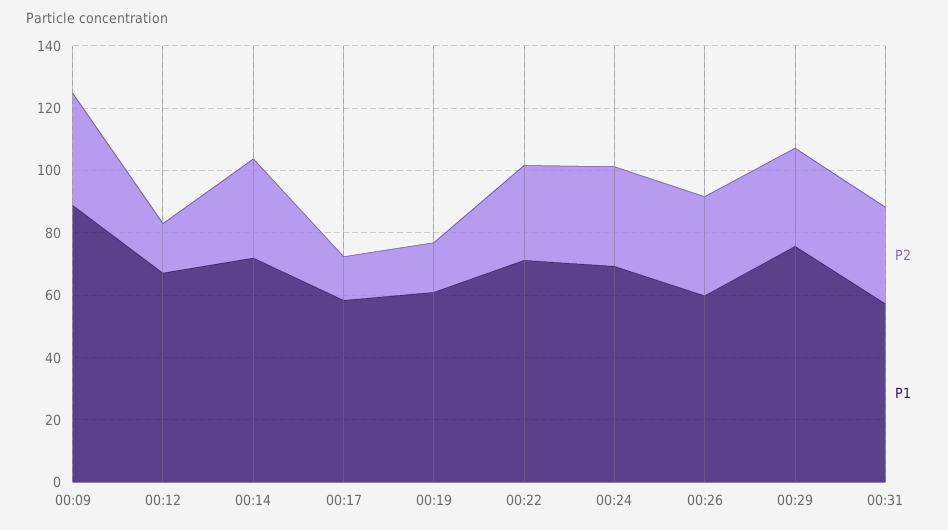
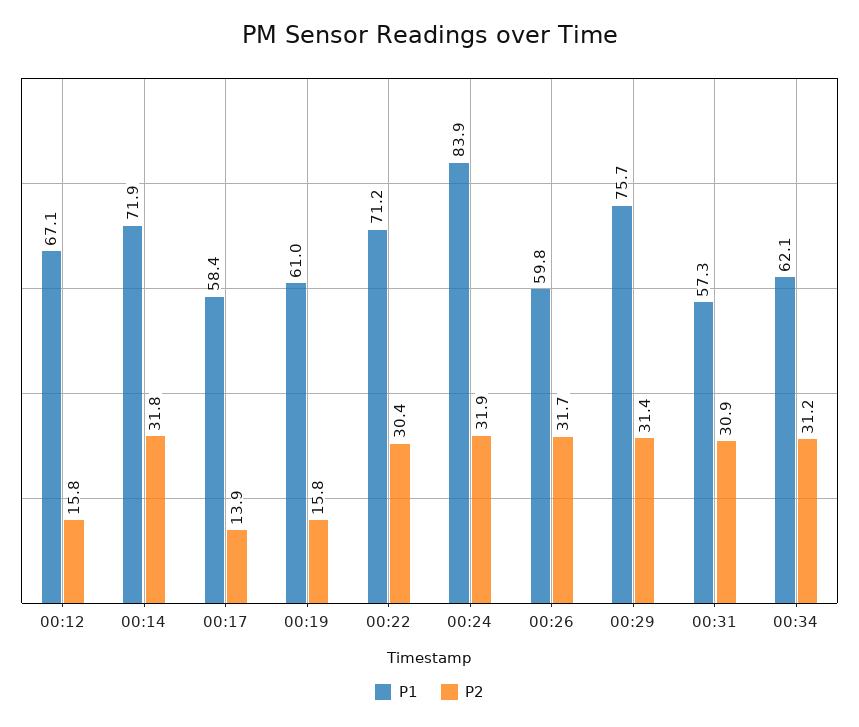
P2, 00:09: 35 -> none
P1, 00:09: 90 -> none
P1, 00:24: 70 -> 83.9
P1, 00:34: none -> 62.1
P2, 00:34: none -> 31.2

